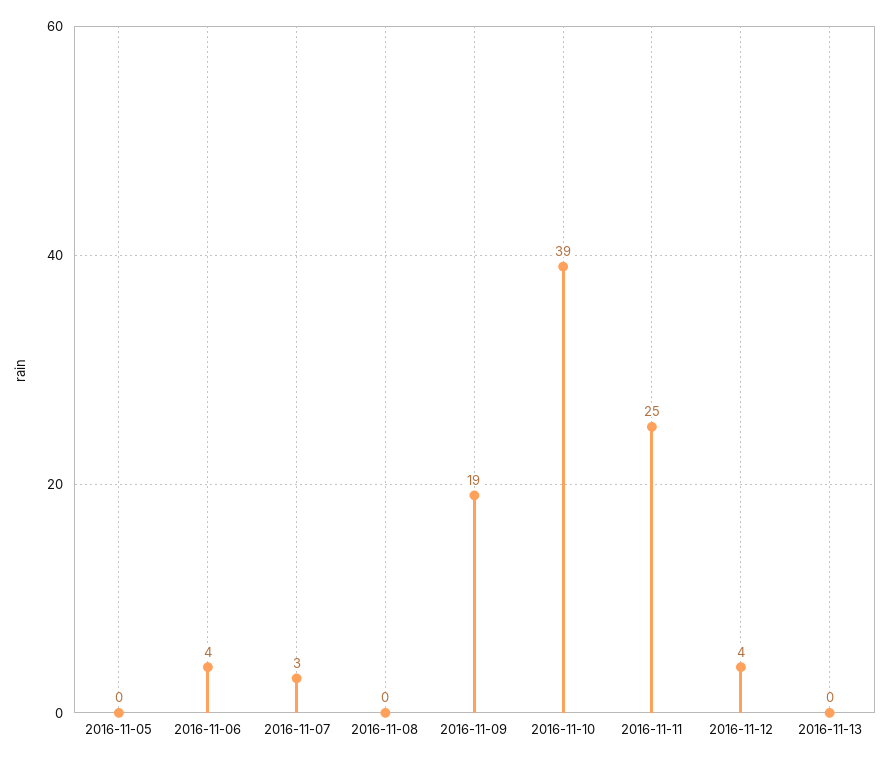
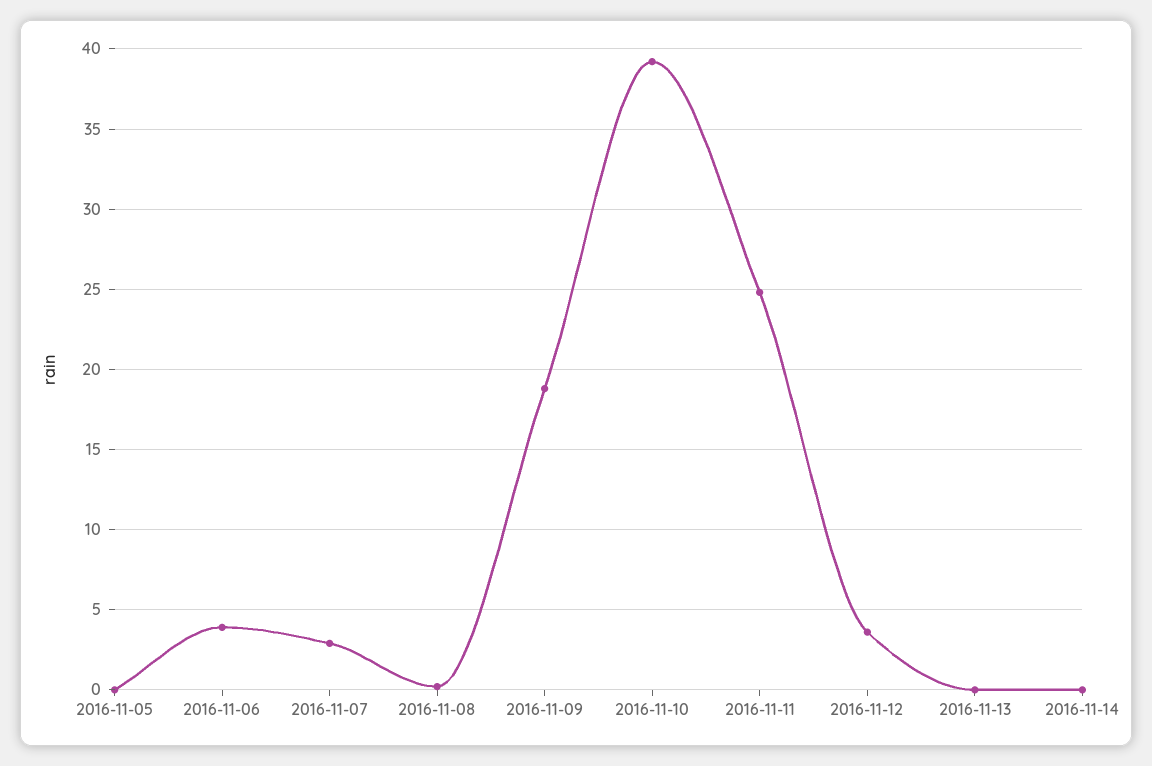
2016-11-14: none -> 0

